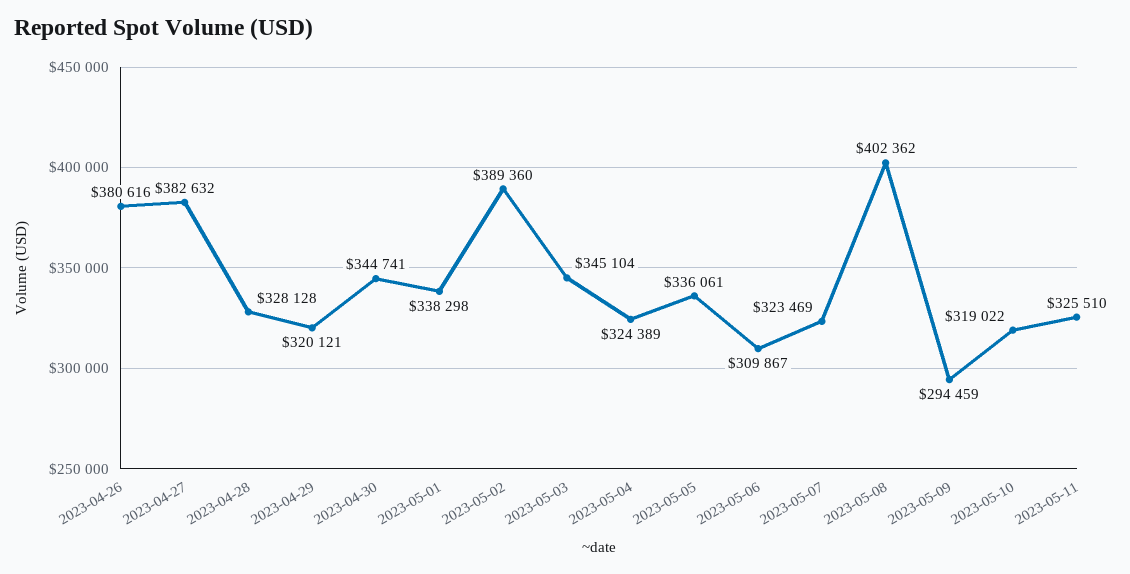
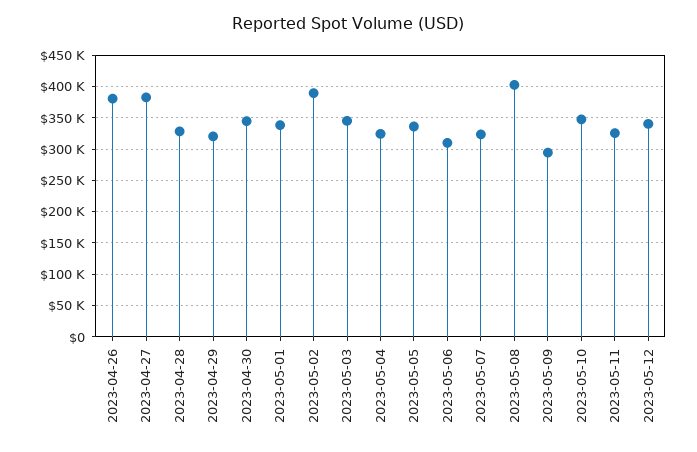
2023-05-10: 319022 -> 350000
2023-05-12: none -> 340000

